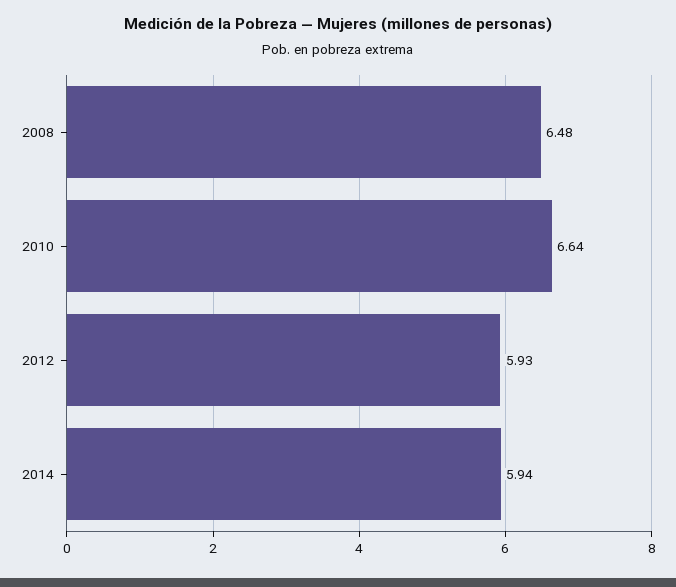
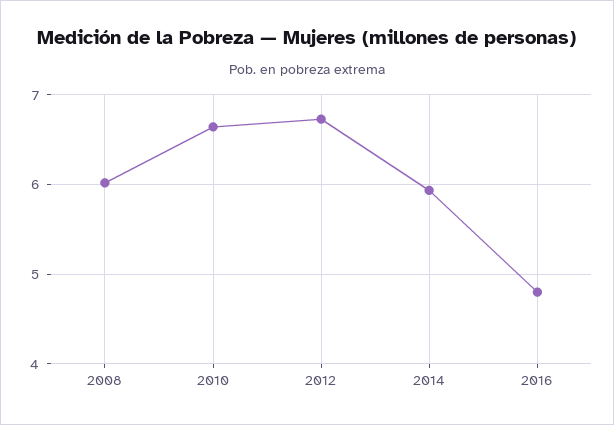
2008: 6.48 -> 6
2012: 5.93 -> 6.7
2016: none -> 4.8

